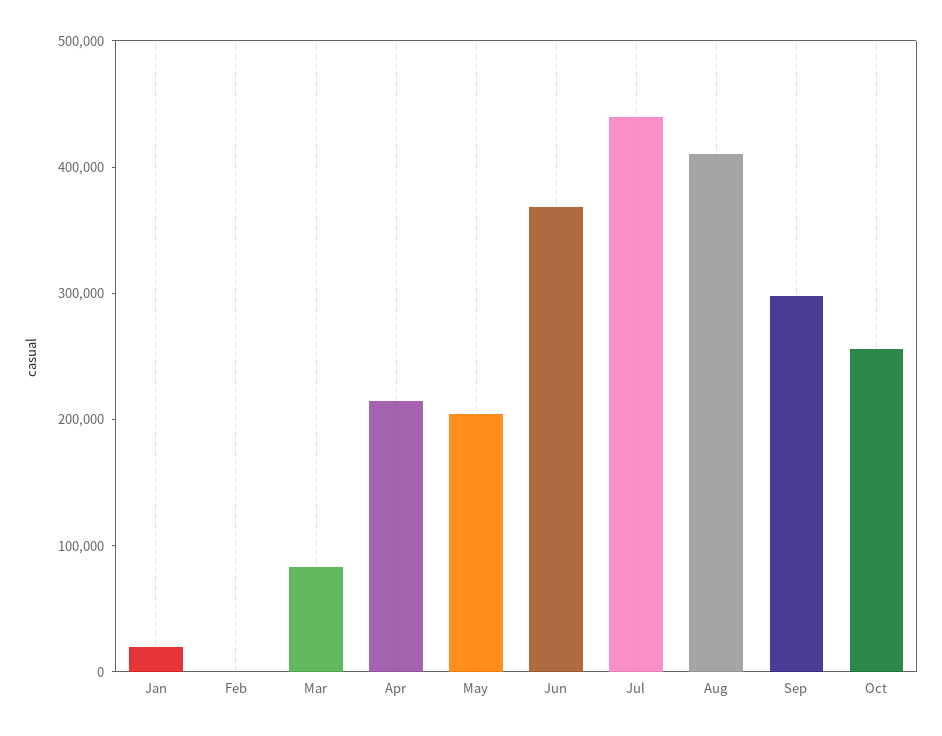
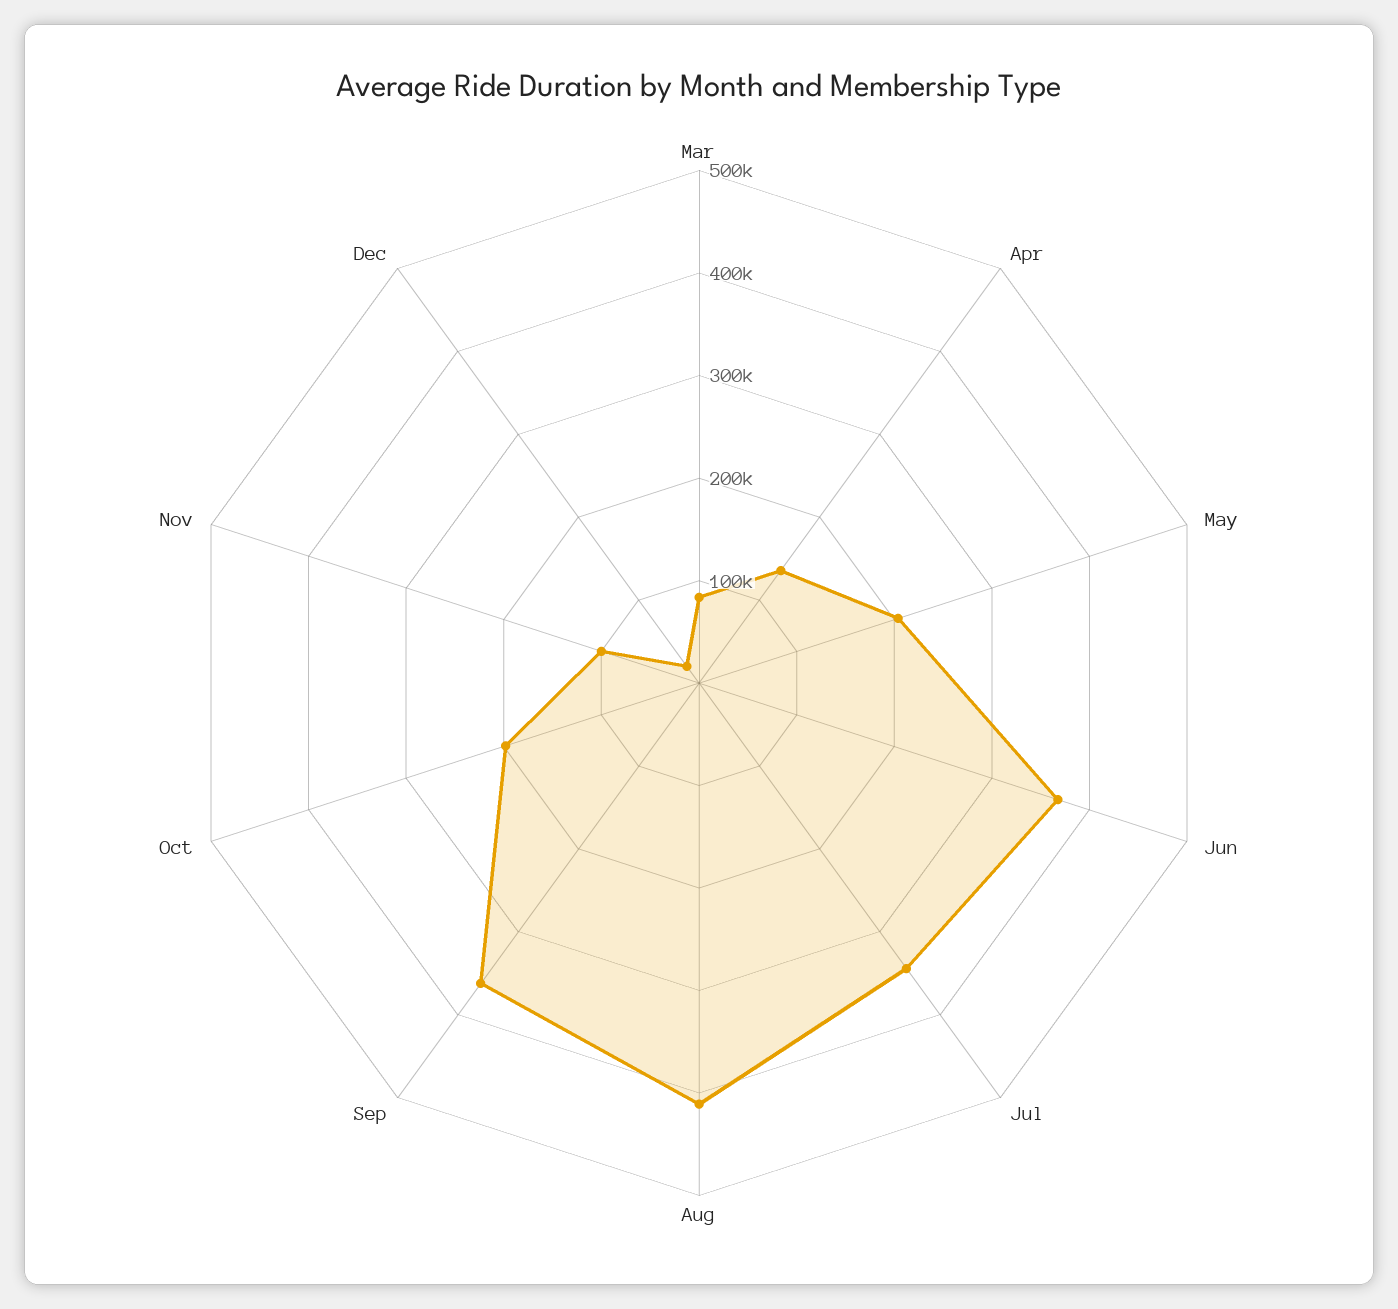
Jan: 20000 -> none
Feb: 0 -> none
Apr: 220000 -> 140000
Jul: 440000 -> 340000
Sep: 300000 -> 360000
Oct: 260000 -> 200000
Nov: none -> 100000
Dec: none -> 20000

